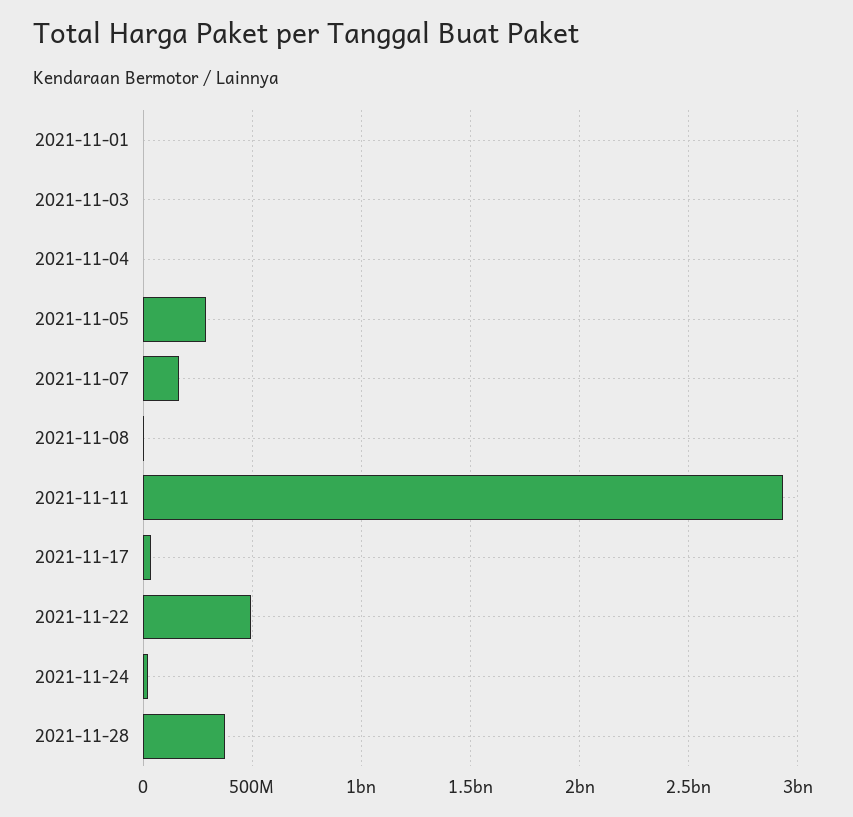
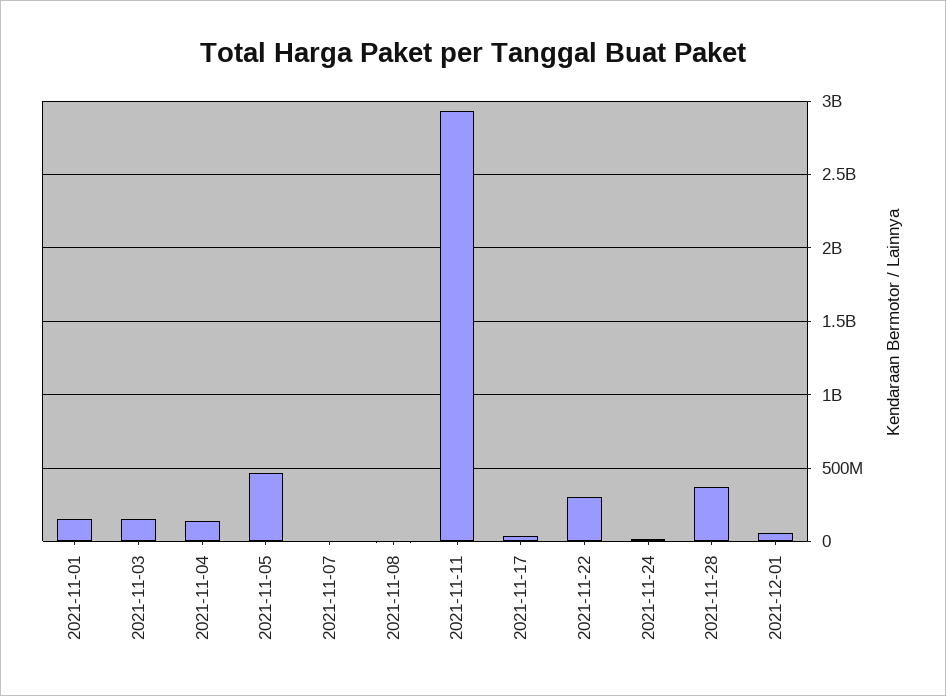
2021-11-01: 0 -> 150000000
2021-11-03: 0 -> 150000000
2021-11-04: 0 -> 150000000
2021-11-05: 300000000 -> 450000000
2021-11-07: 150000000 -> 0
2021-11-22: 500000000 -> 300000000
2021-12-01: none -> 50000000

